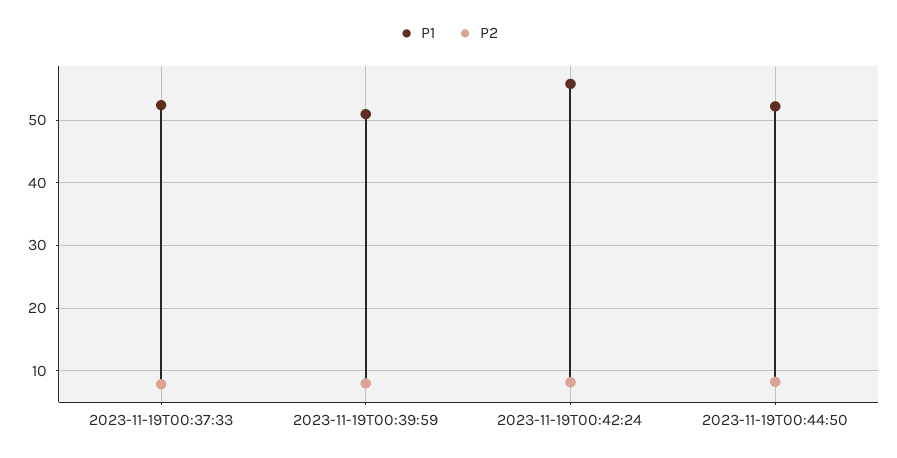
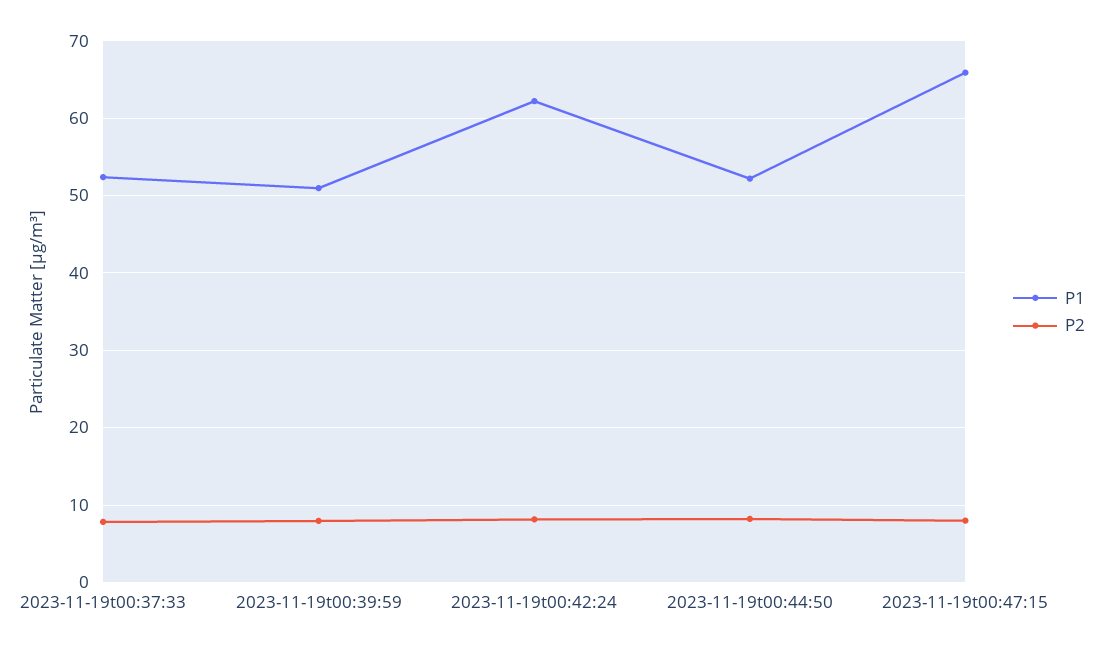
P1, 2023-11-19T00:42:24: 56 -> 62
P1, 2023-11-19t00:47:15: none -> 66
P2, 2023-11-19t00:47:15: none -> 8

